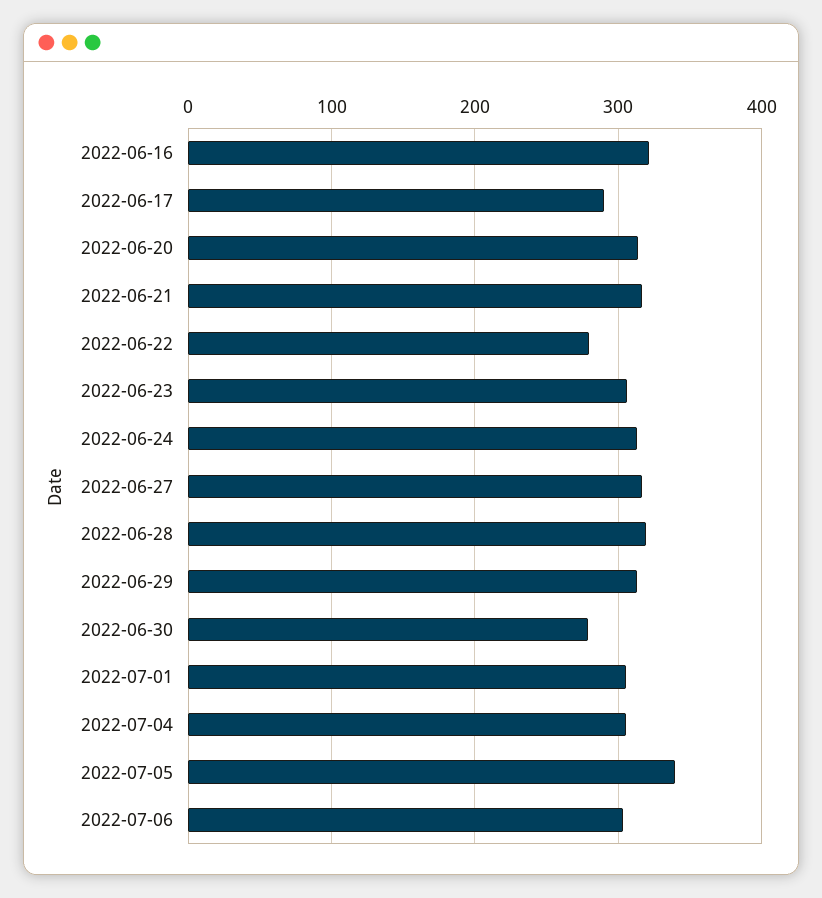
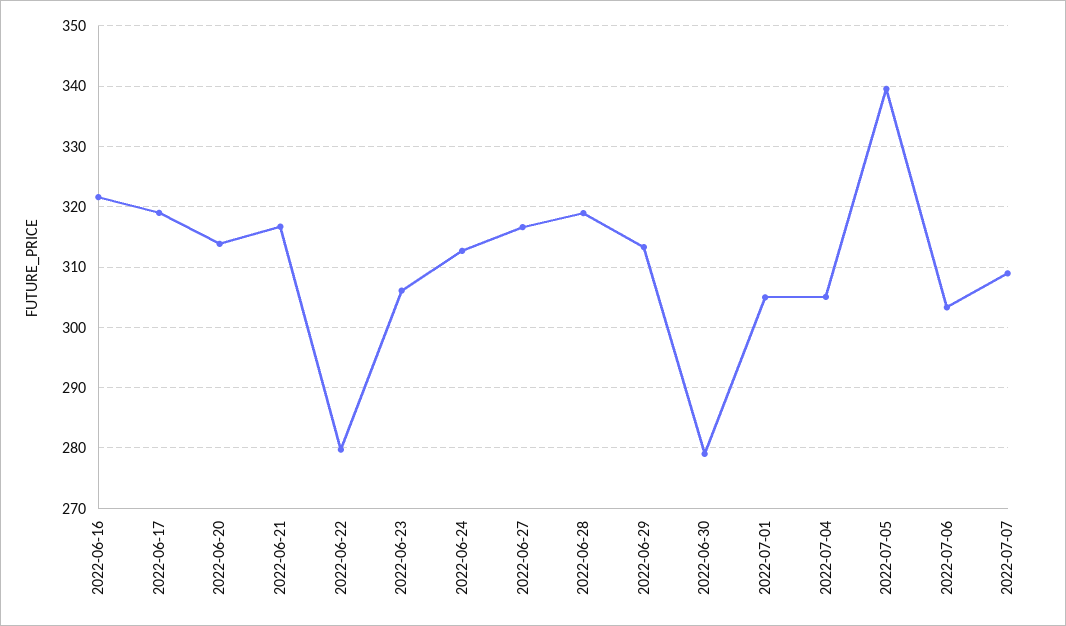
2022-06-17: 290 -> 319
2022-07-07: none -> 309

